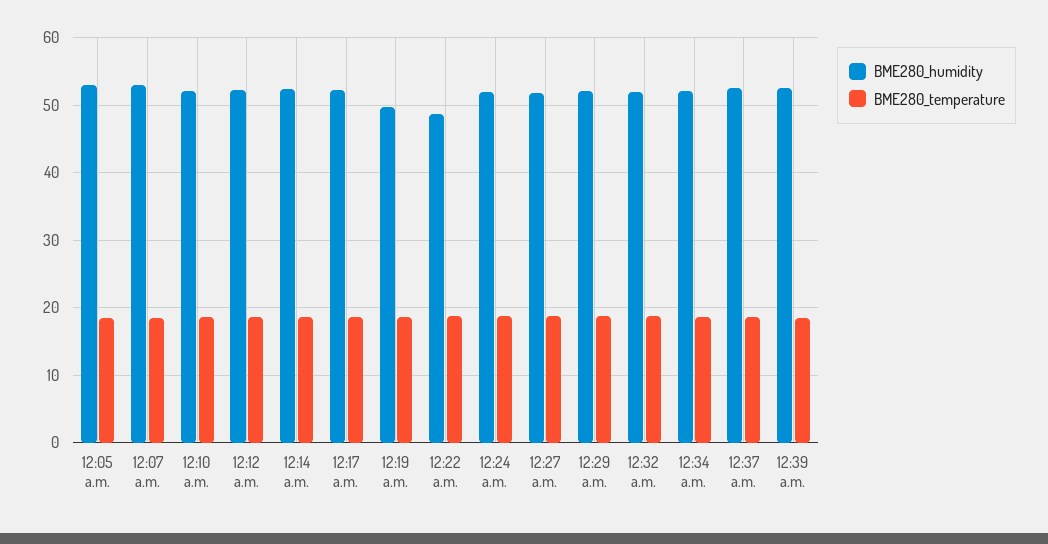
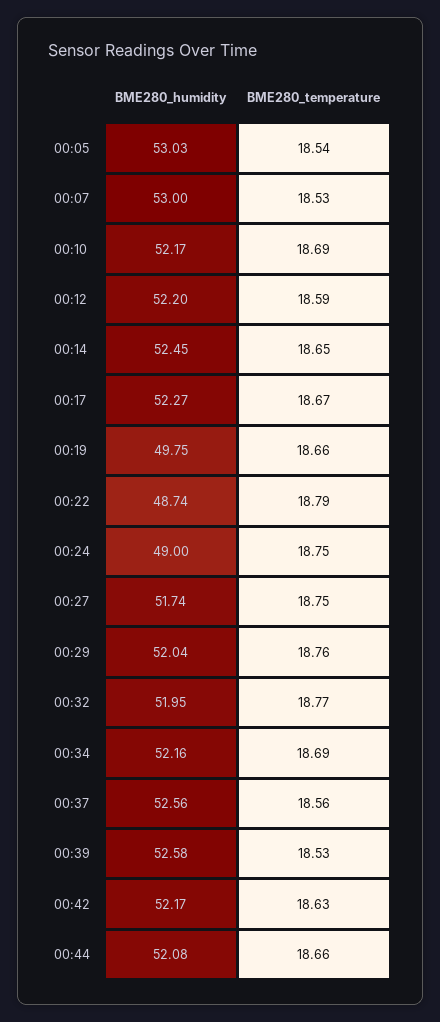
BME280_humidity, 12:24 a.m.: 52 -> 49
BME280_humidity, 00:42: none -> 52.17
BME280_temperature, 00:42: none -> 18.63
BME280_humidity, 00:44: none -> 52.08
BME280_temperature, 00:44: none -> 18.66

